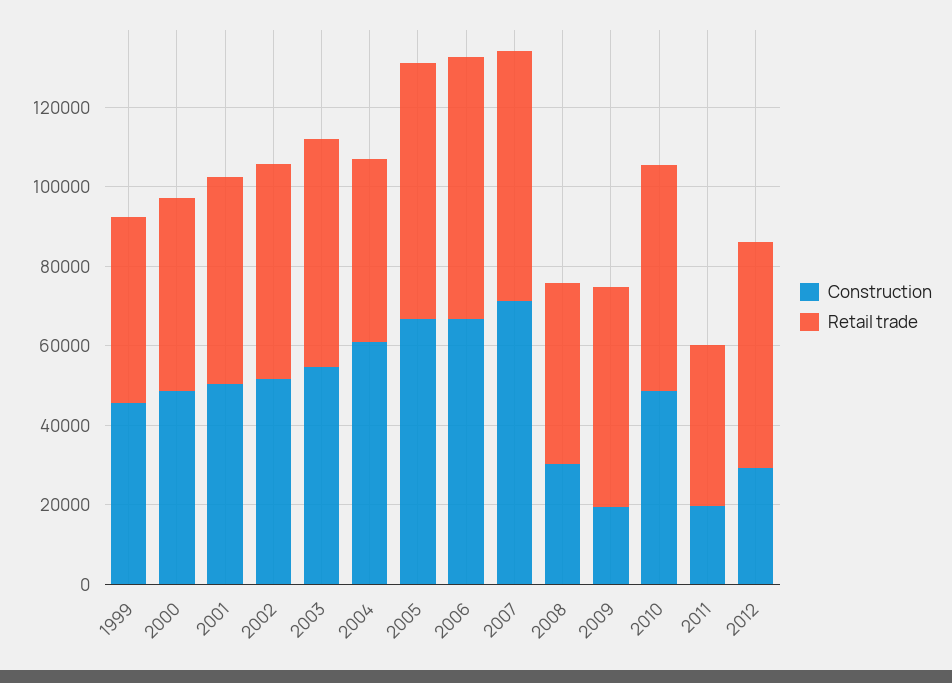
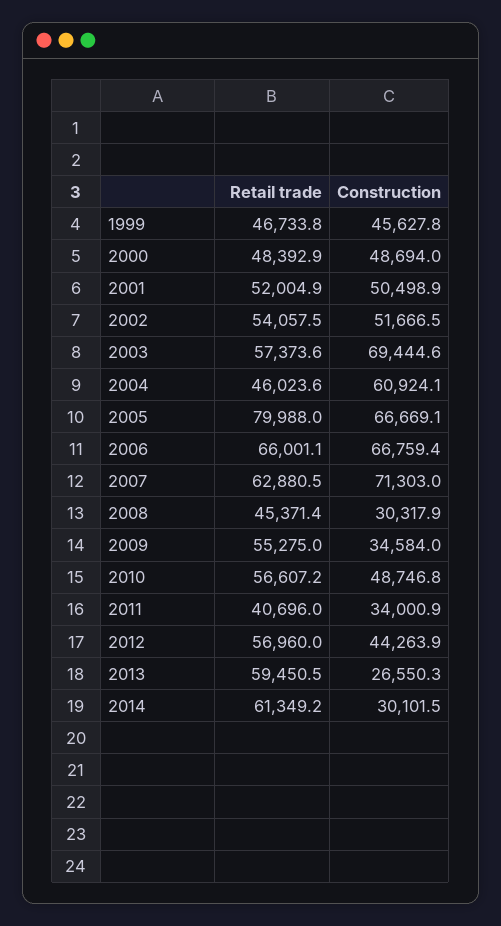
Construction, 2003: 55000 -> 69444.6
Retail trade, 2005: 65000 -> 79988
Construction, 2009: 20000 -> 34584
Construction, 2011: 20000 -> 34000.9
Construction, 2012: 30000 -> 44263.9
Retail trade, 2013: none -> 59450.5
Construction, 2013: none -> 26550.3
Retail trade, 2014: none -> 61349.2
Construction, 2014: none -> 30101.5

